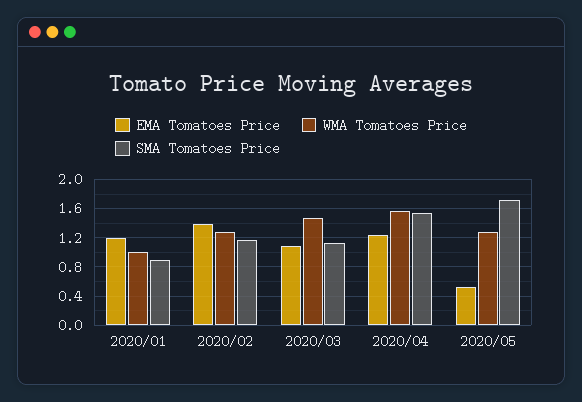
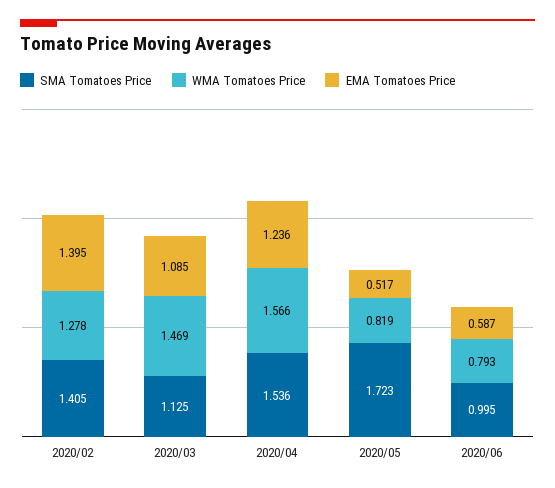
EMA Tomatoes Price, 2020/01: 1.2 -> none
WMA Tomatoes Price, 2020/01: 1 -> none
SMA Tomatoes Price, 2020/01: 0.9 -> none
SMA Tomatoes Price, 2020/02: 1.2 -> 1.405
WMA Tomatoes Price, 2020/05: 1.3 -> 0.819
SMA Tomatoes Price, 2020/06: none -> 0.995
WMA Tomatoes Price, 2020/06: none -> 0.793
EMA Tomatoes Price, 2020/06: none -> 0.587

